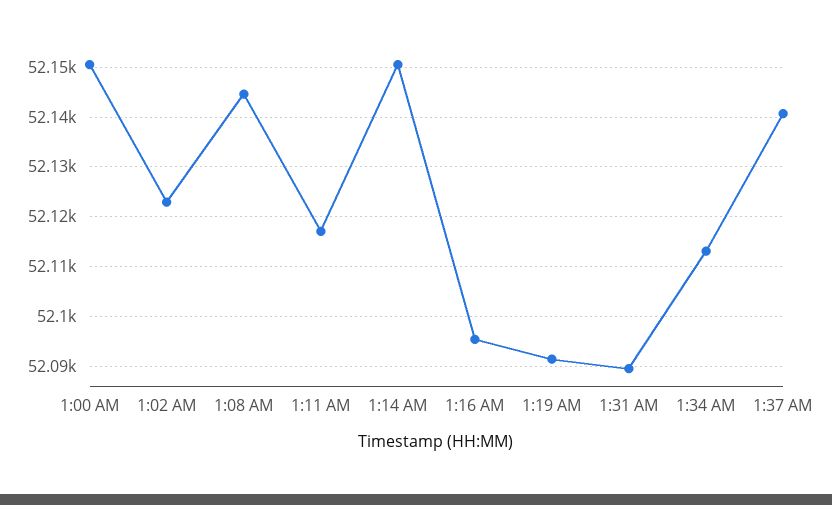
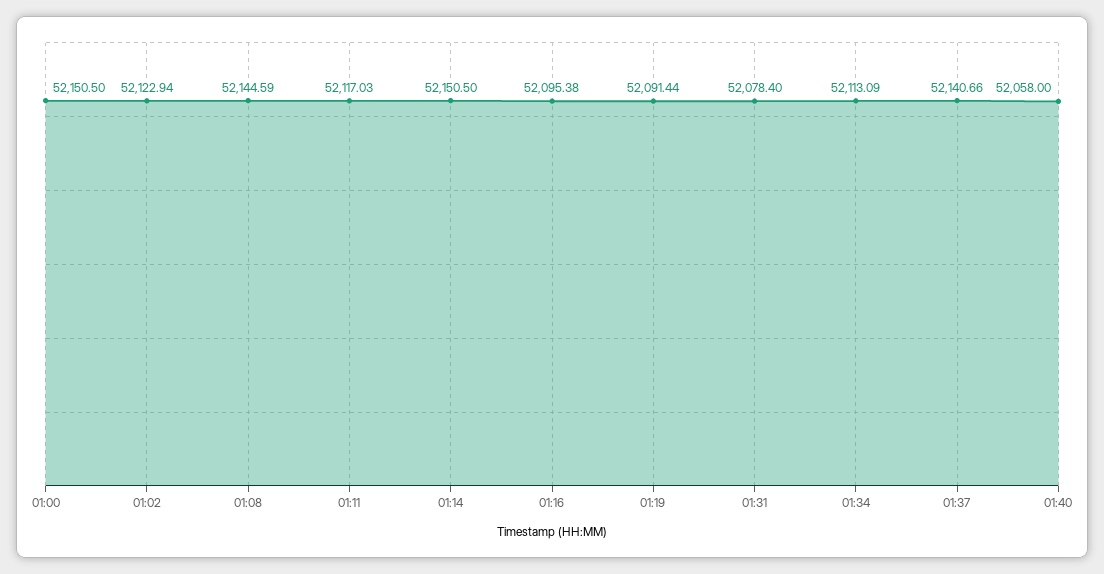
1:31 AM: 52090 -> 52078.4
01:40: none -> 52058

